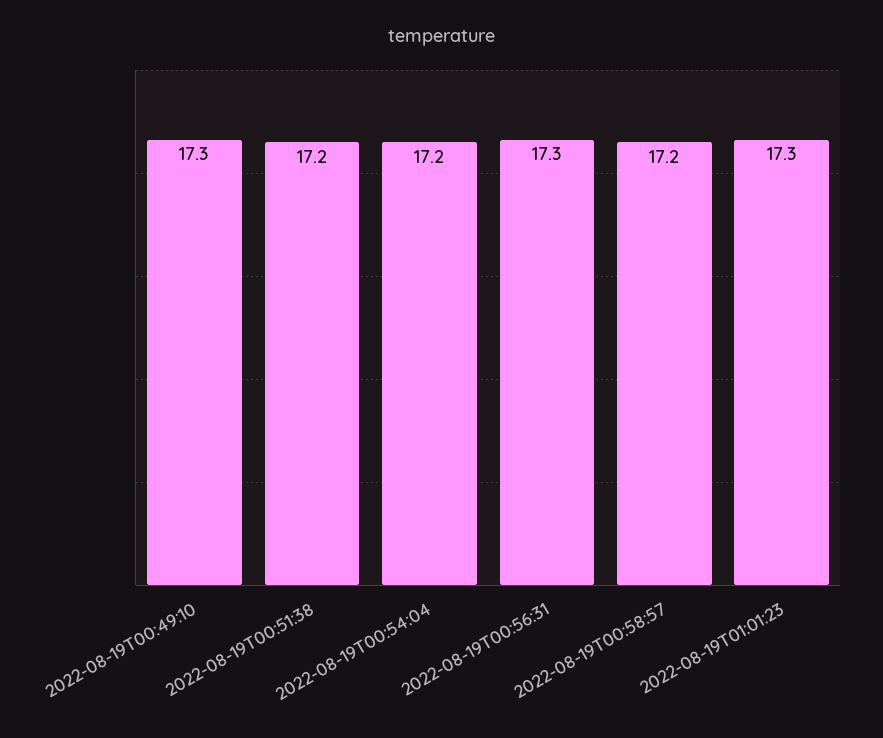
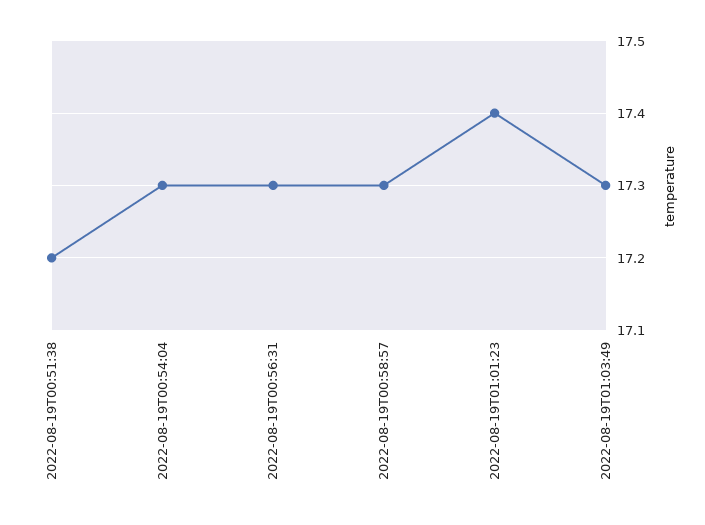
2022-08-19T00:49:10: 17.3 -> none
2022-08-19T00:54:04: 17.2 -> 17.3
2022-08-19T00:58:57: 17.2 -> 17.3
2022-08-19T01:01:23: 17.3 -> 17.4
2022-08-19T01:03:49: none -> 17.3

